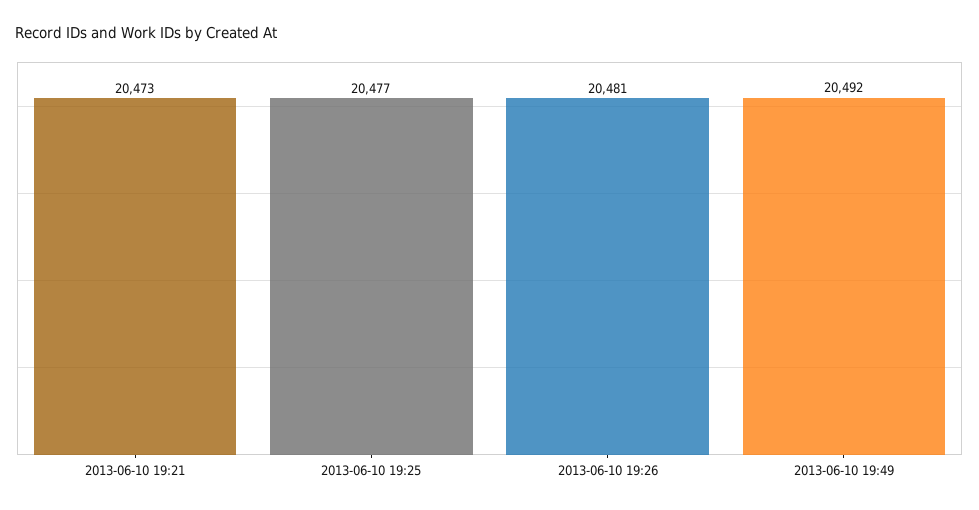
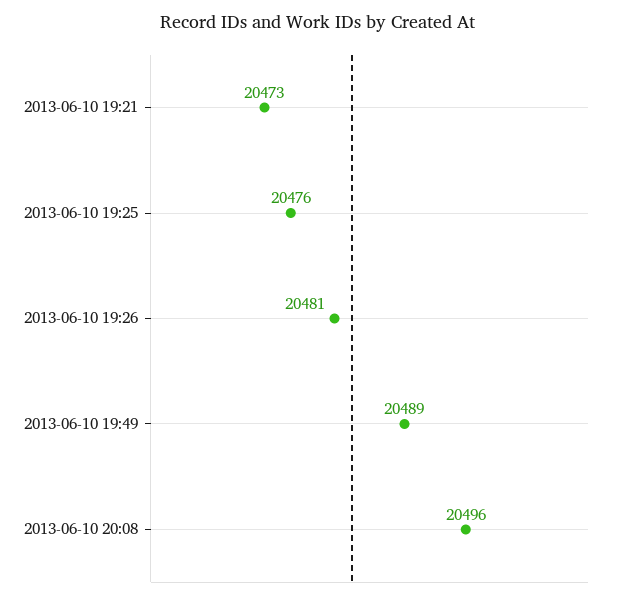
2013-06-10 19:25: 20477 -> 20476
2013-06-10 19:49: 20492 -> 20489
2013-06-10 20:08: none -> 20496

